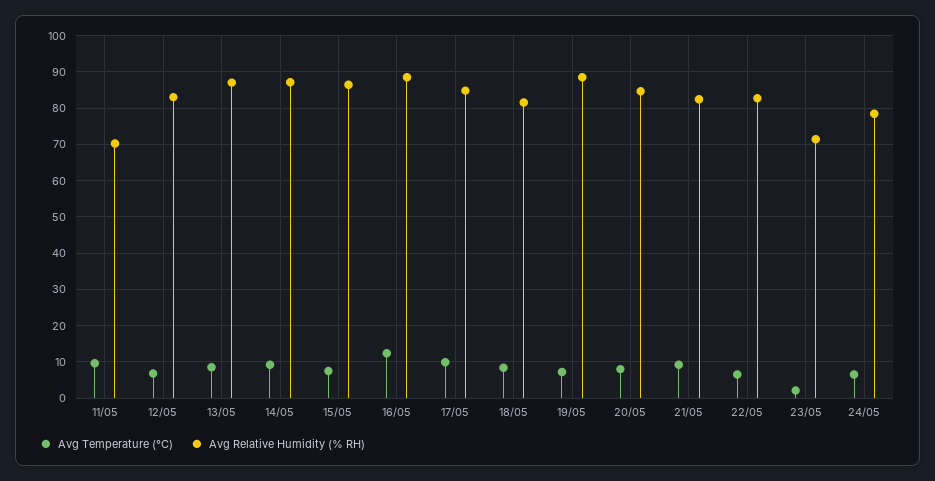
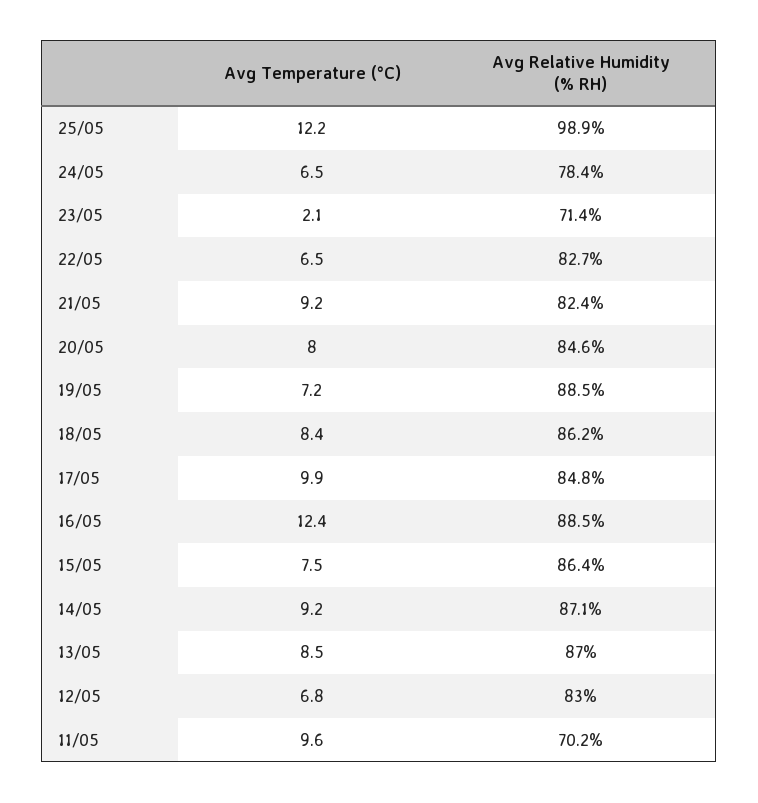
Avg Relative Humidity (% RH), 18/05: 82 -> 86.2
Avg Temperature (°C), 25/05: none -> 12.2
Avg Relative Humidity (% RH), 25/05: none -> 98.9

